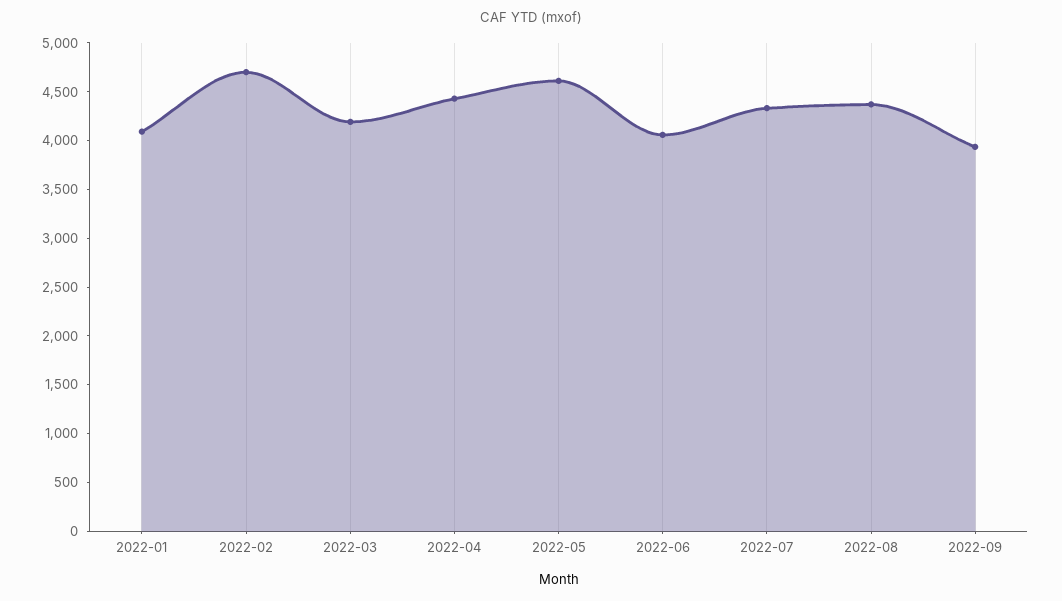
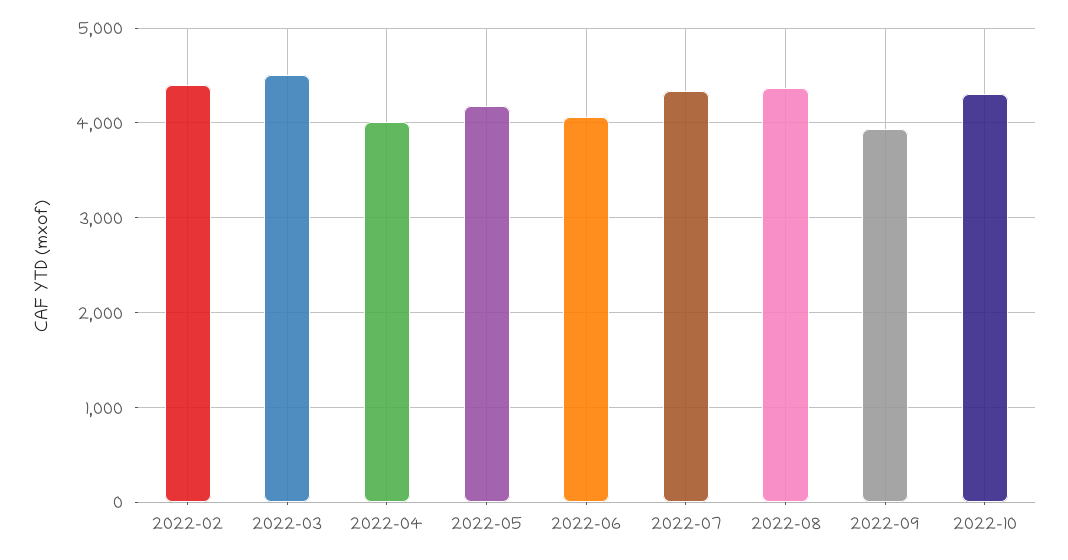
2022-01: 4100 -> none
2022-02: 4700 -> 4400
2022-03: 4200 -> 4500
2022-04: 4400 -> 4000
2022-05: 4600 -> 4200
2022-10: none -> 4300

